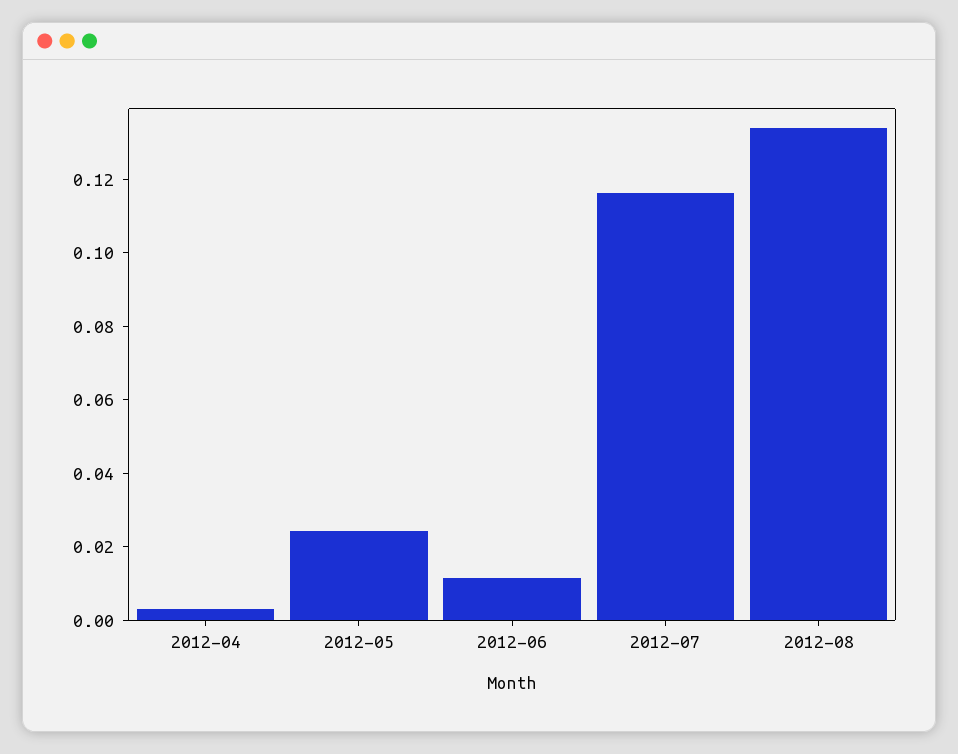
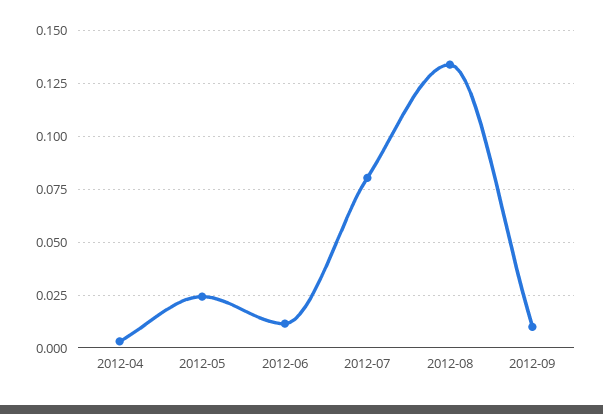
2012-07: 0.115 -> 0.08
2012-09: none -> 0.01

